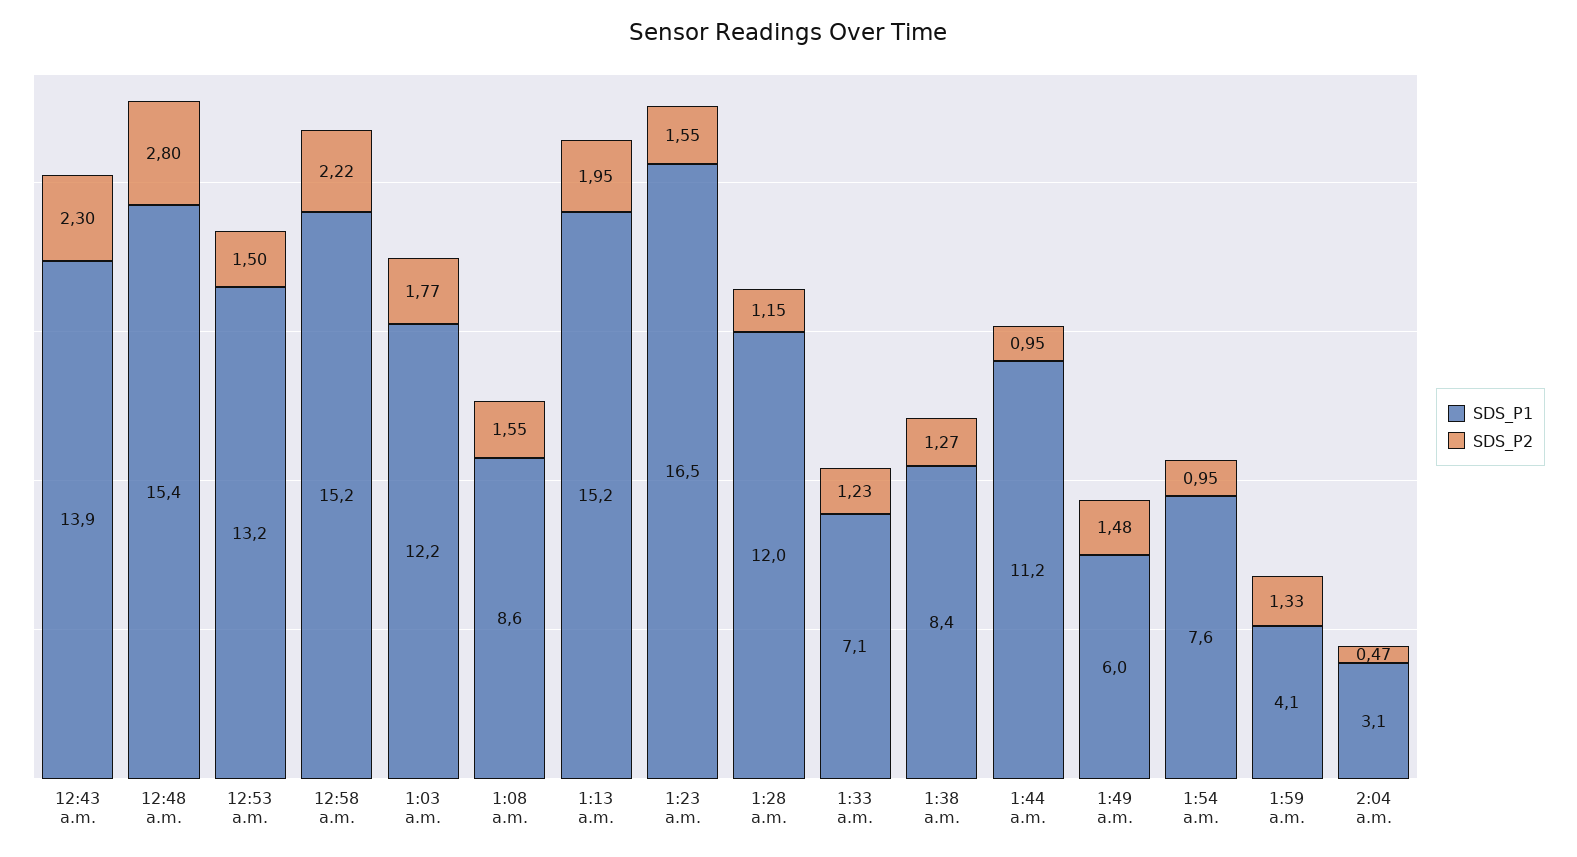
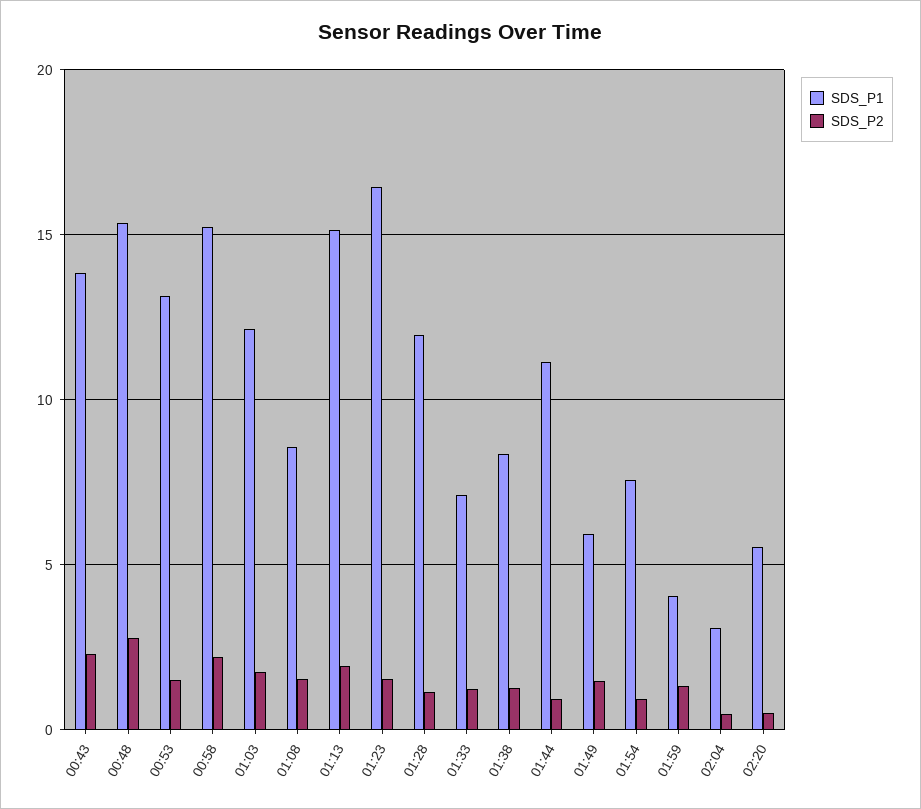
SDS_P1, 02:20: none -> 5.5
SDS_P2, 02:20: none -> 0.5

